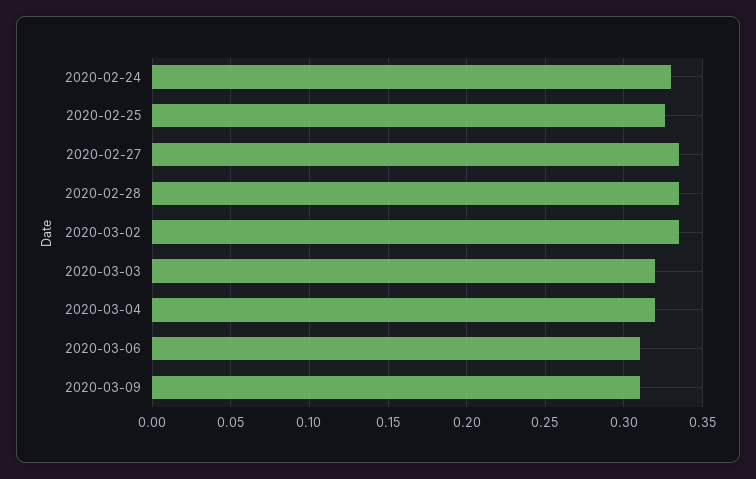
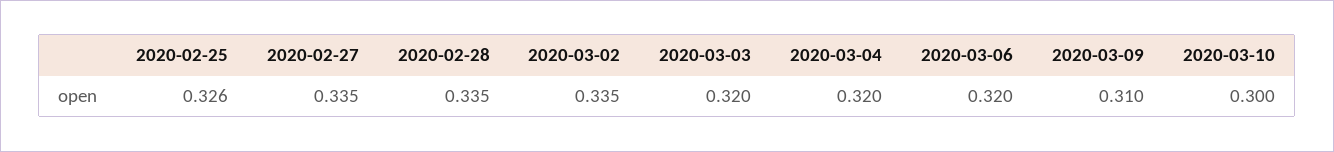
2020-02-24: 0.33 -> none
2020-03-06: 0.31 -> 0.32
2020-03-10: none -> 0.3

